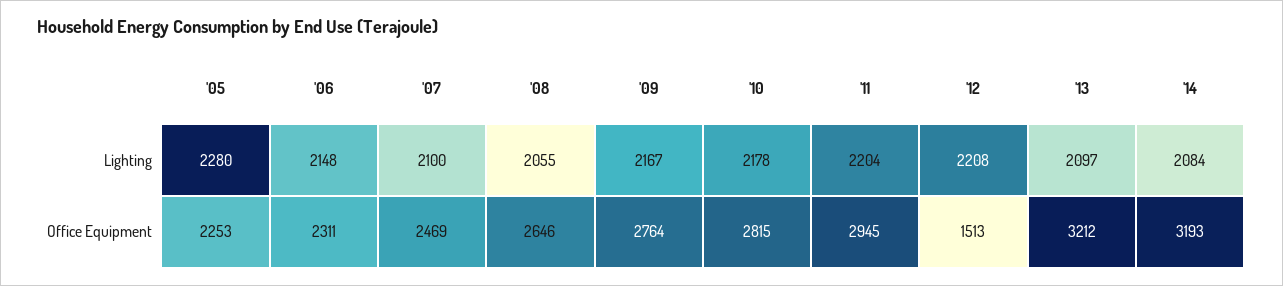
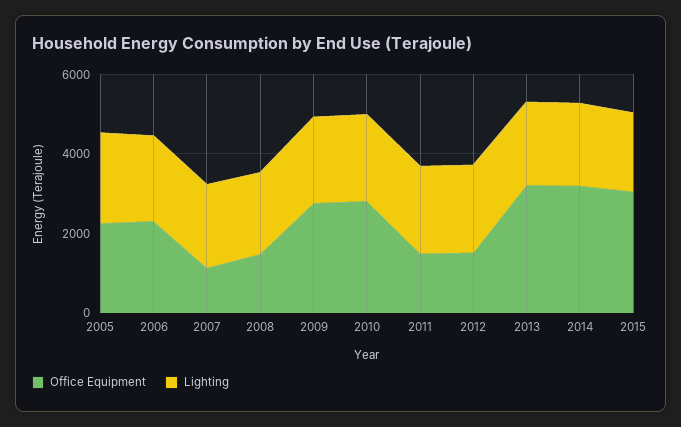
Office Equipment, '07: 2469 -> 1000
Office Equipment, '08: 2646 -> 1500
Office Equipment, '11: 2945 -> 1500
Office Equipment, 2015: none -> 3000
Lighting, 2015: none -> 2000

